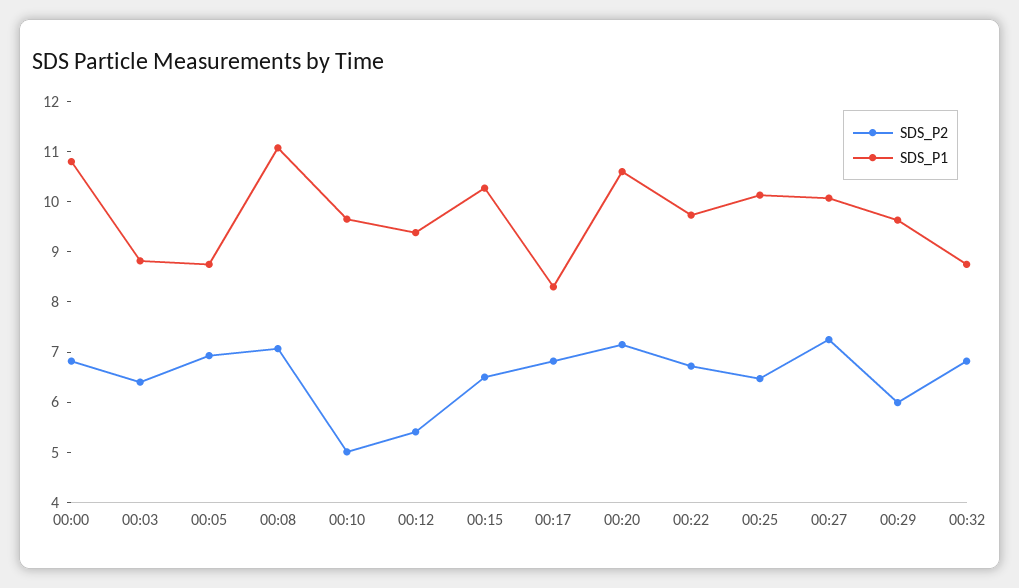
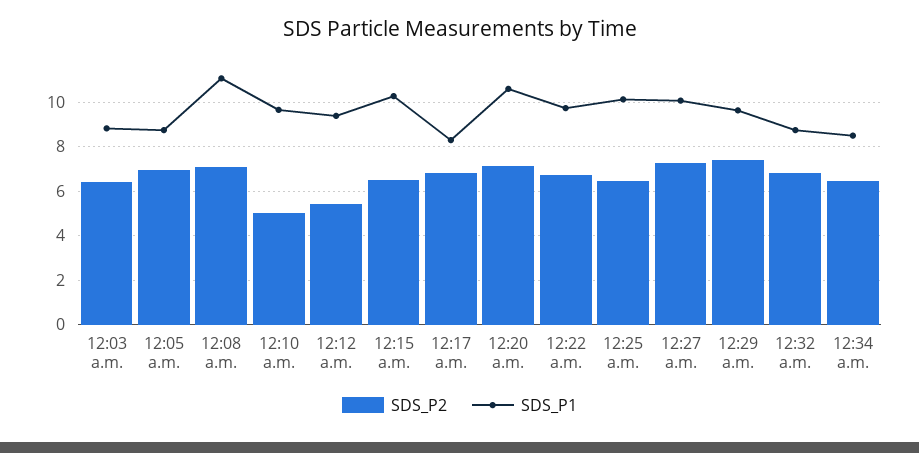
SDS_P2, 00:00: 6.8 -> none
SDS_P1, 00:00: 10.8 -> none
SDS_P2, 00:29: 6 -> 7.5
SDS_P2, 12:34 a.m.: none -> 6.5
SDS_P1, 12:34 a.m.: none -> 8.5

